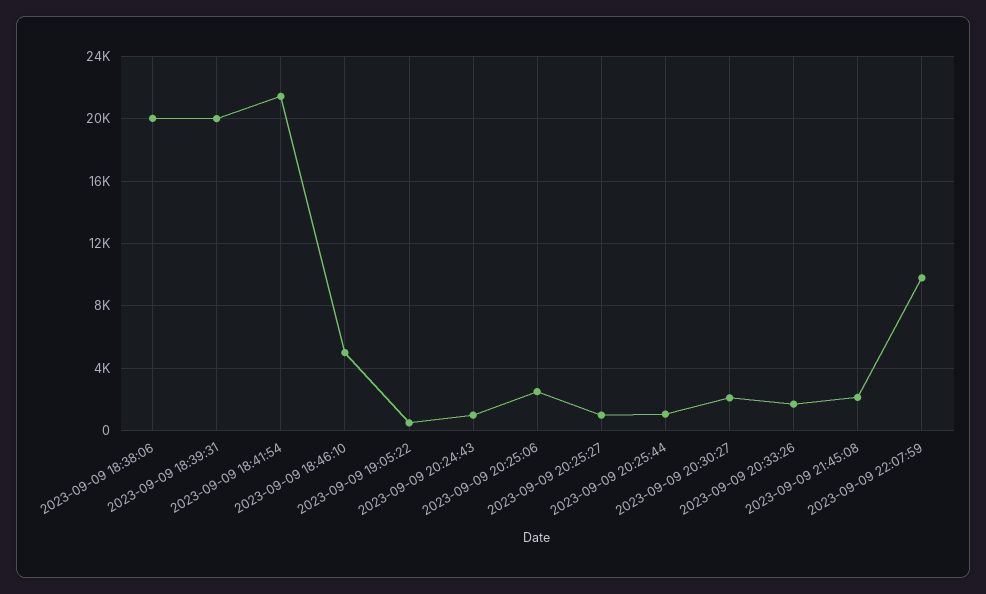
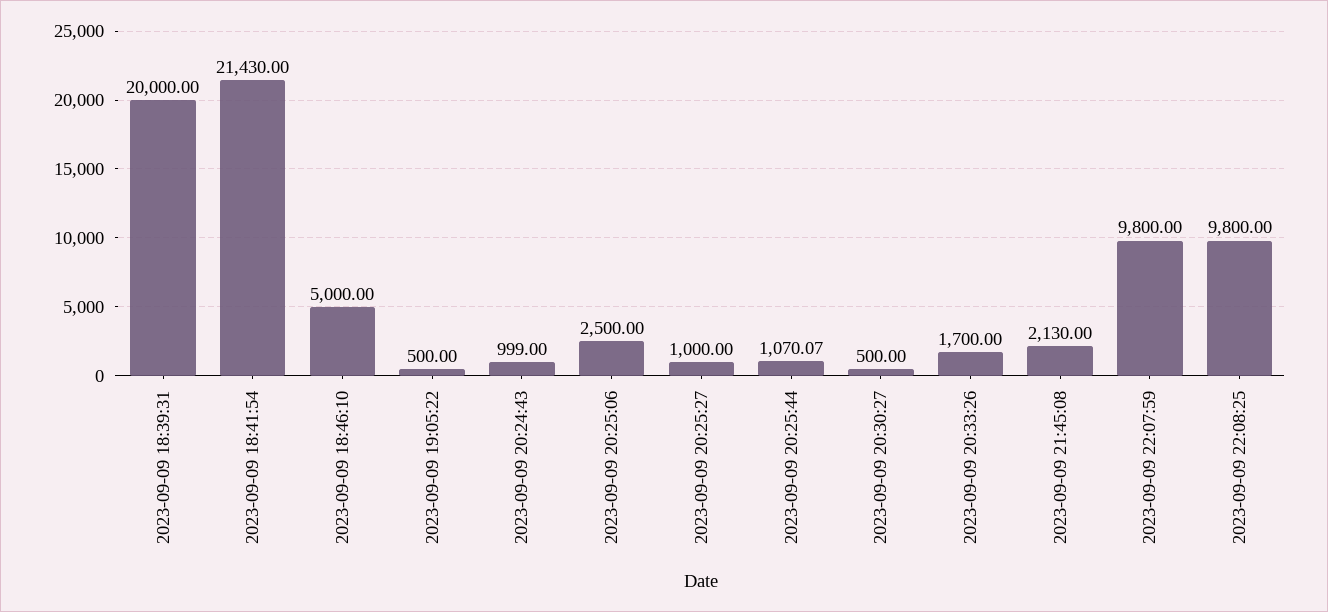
2023-09-09 18:38:06: 20000 -> none
2023-09-09 20:30:27: 2000 -> 500
2023-09-09 22:08:25: none -> 9800

